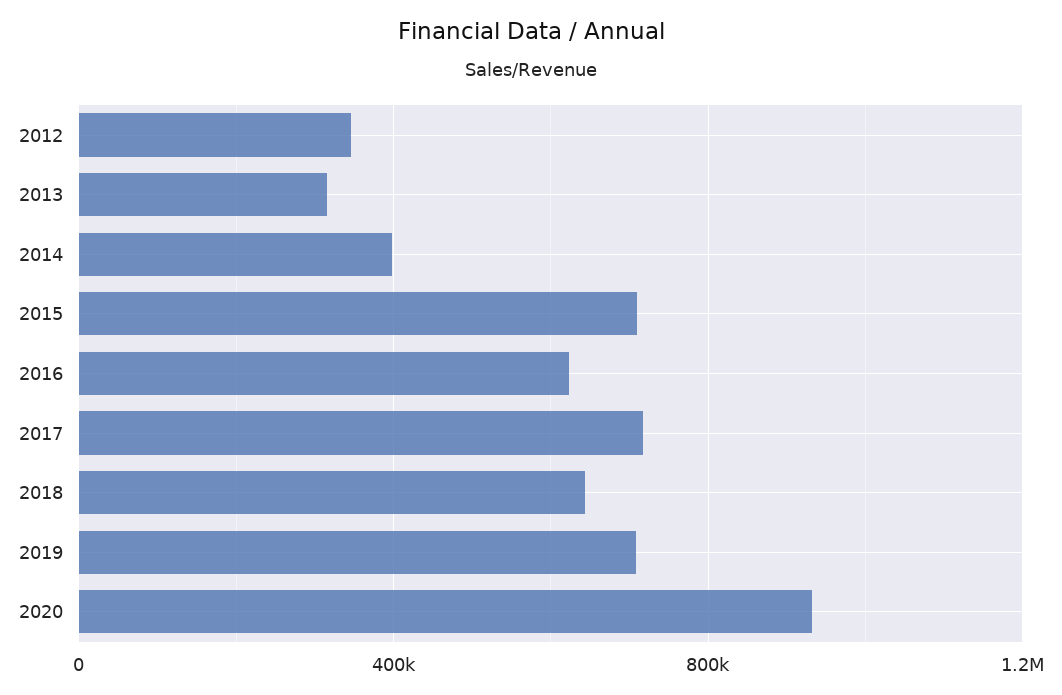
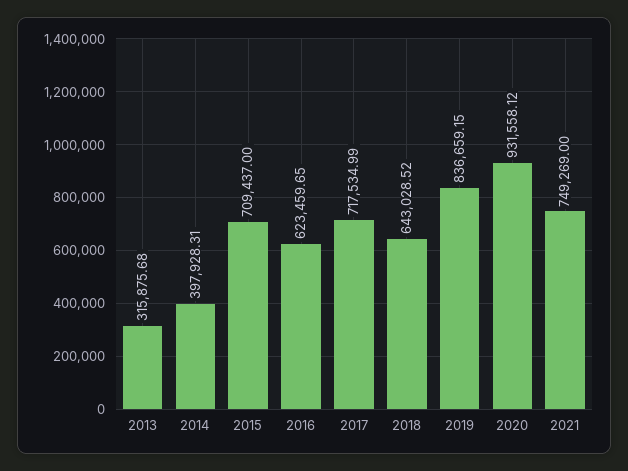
2012: 350000 -> none
2019: 700000 -> 836659.15
2021: none -> 749269

